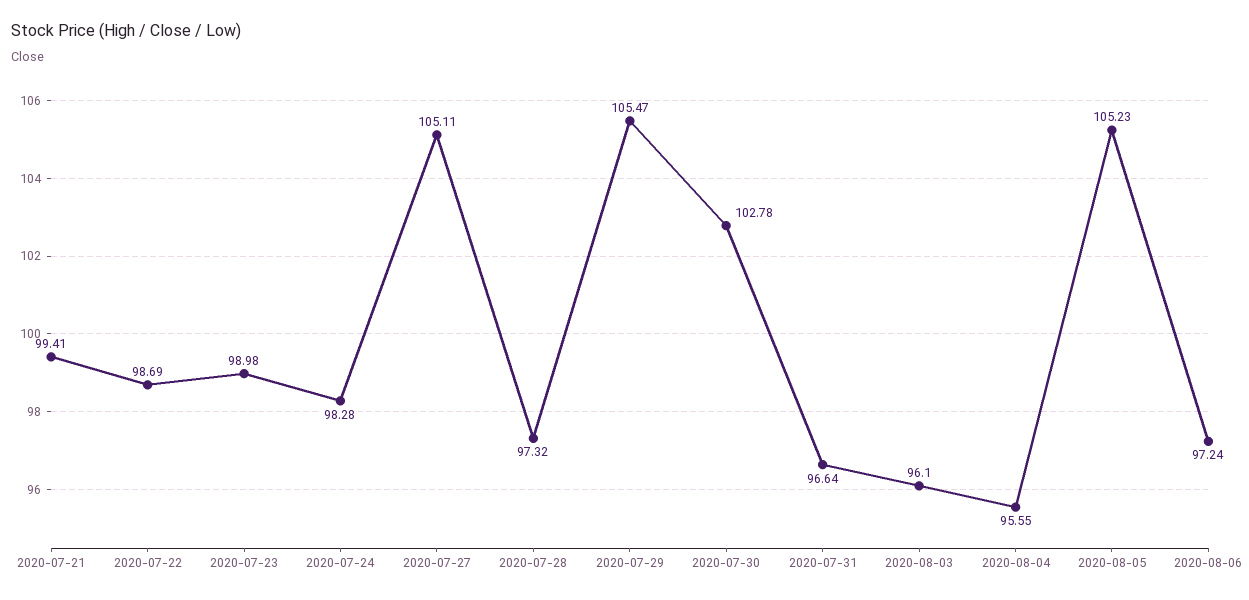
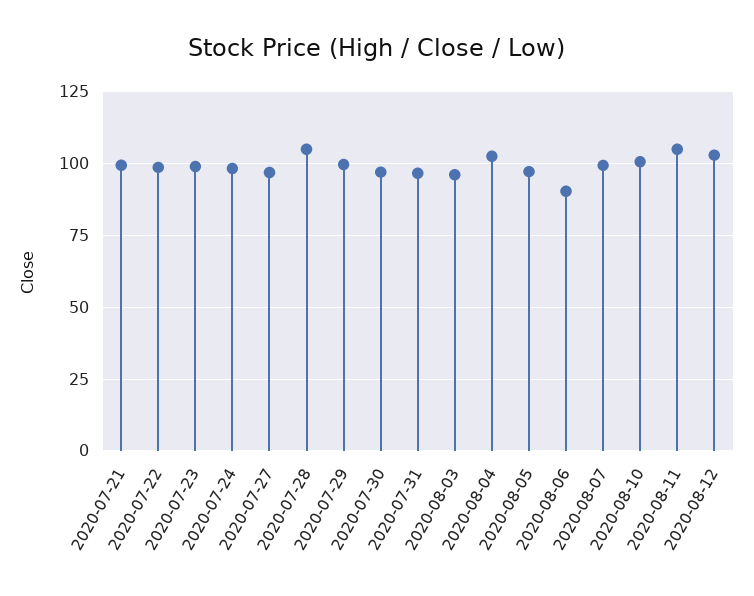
2020-07-27: 105.11 -> 97.5
2020-07-28: 97.32 -> 105
2020-07-29: 105.47 -> 100
2020-07-30: 102.78 -> 97.5
2020-08-04: 95.55 -> 102.5
2020-08-05: 105.23 -> 97.5
2020-08-06: 97.24 -> 90
2020-08-07: none -> 100
2020-08-10: none -> 100
2020-08-11: none -> 105
2020-08-12: none -> 102.5

